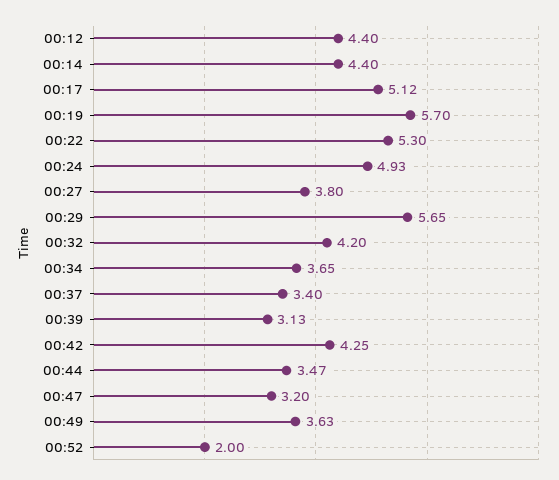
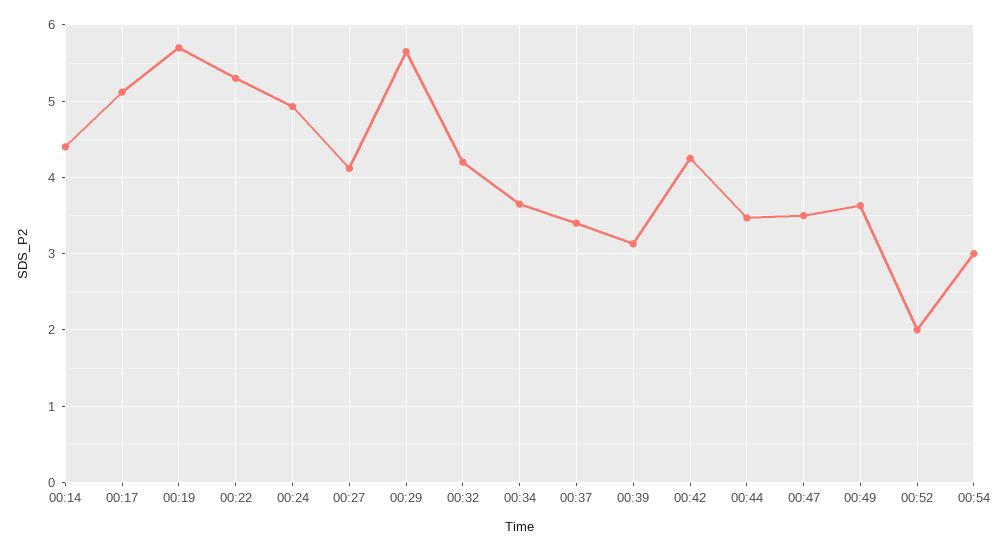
00:12: 4.4 -> none
00:27: 3.8 -> 4.1
00:47: 3.2 -> 3.5
00:54: none -> 3

